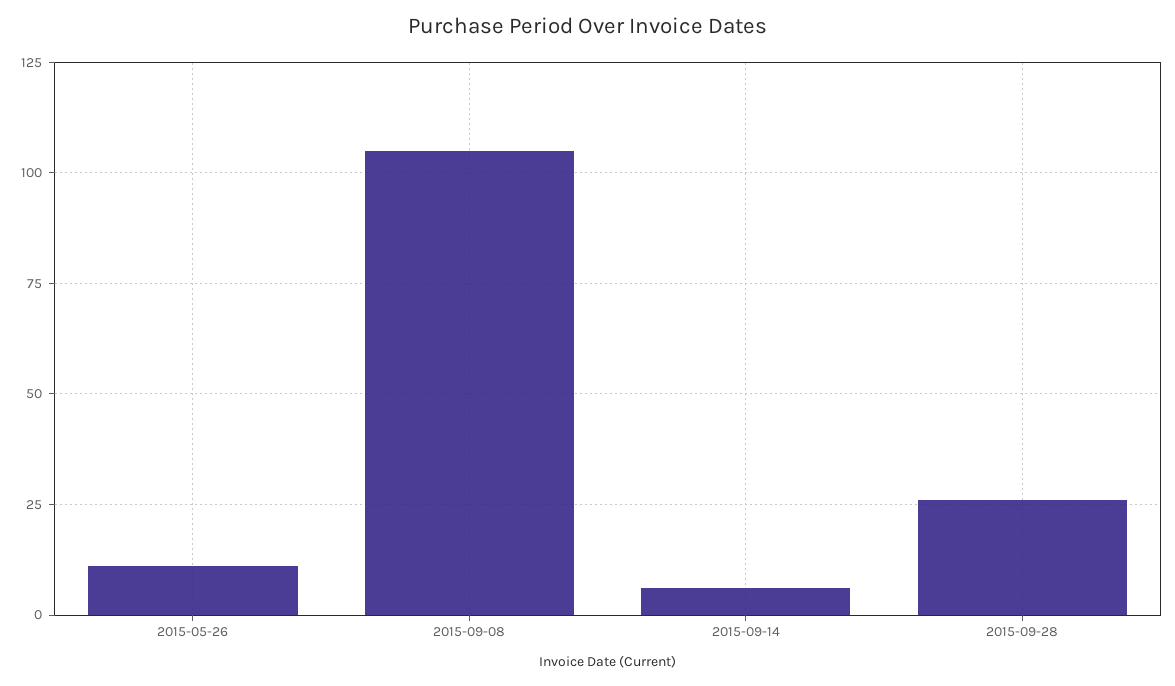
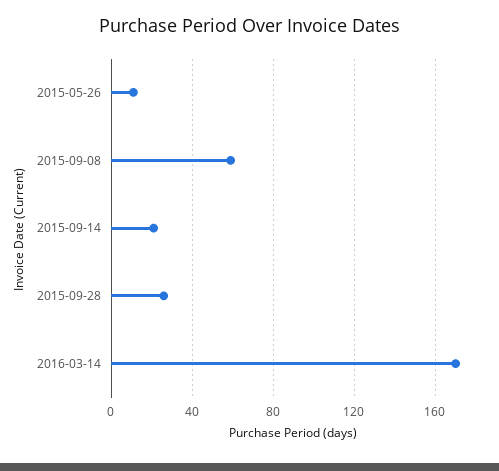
2015-09-08: 105 -> 60
2015-09-14: 5 -> 20
2016-03-14: none -> 170

